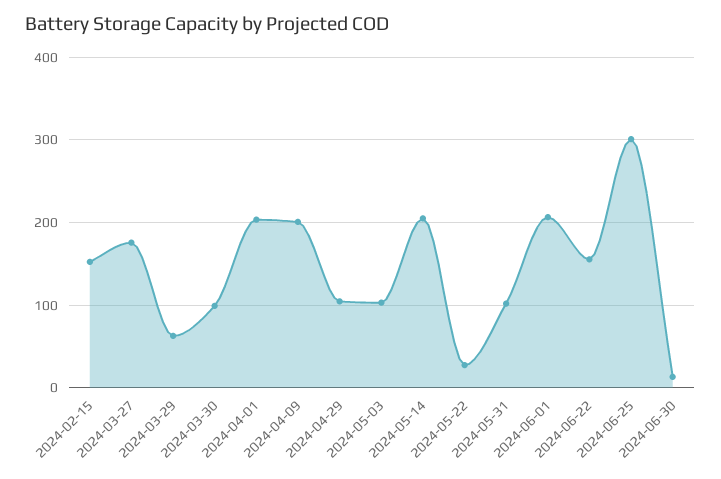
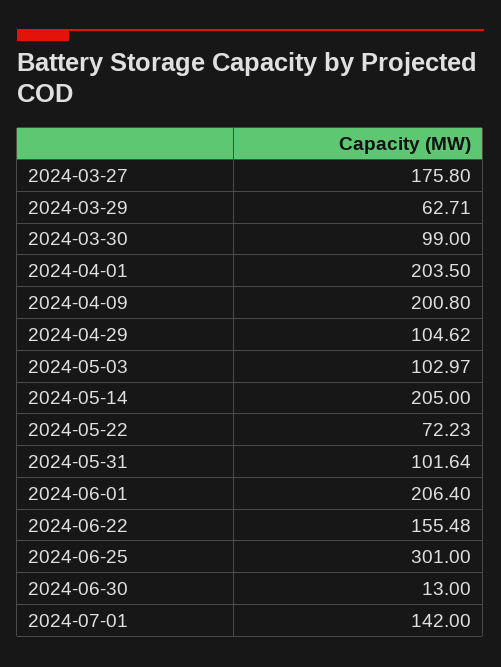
2024-02-15: 150 -> none
2024-05-22: 30 -> 72.23
2024-07-01: none -> 142

